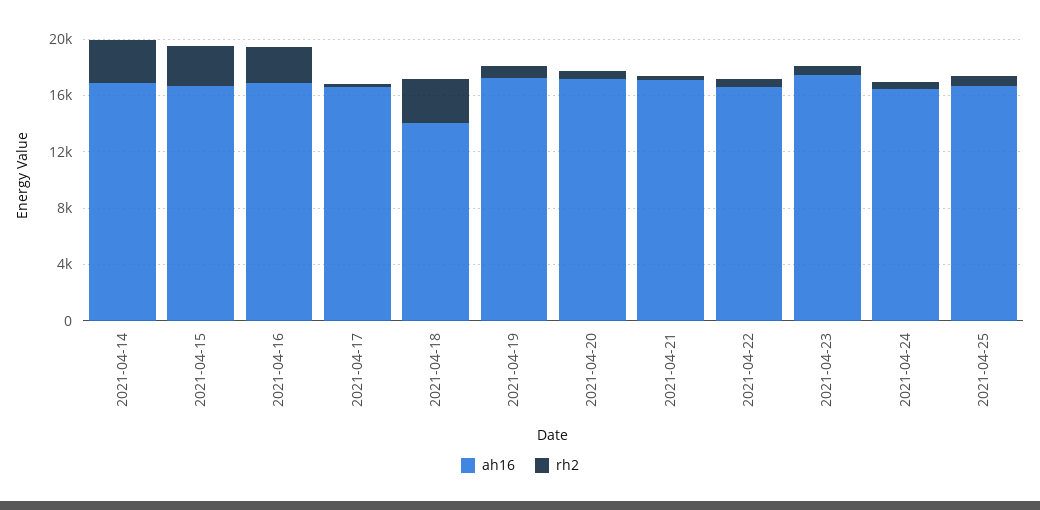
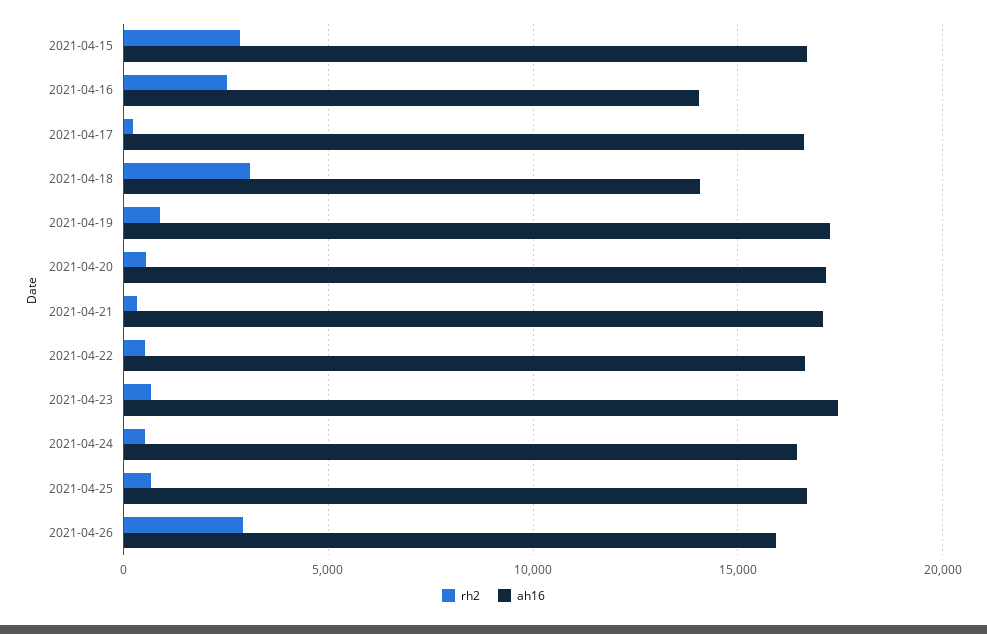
ah16, 2021-04-14: 17000 -> none
rh2, 2021-04-14: 3000 -> none
ah16, 2021-04-16: 17000 -> 14000
rh2, 2021-04-26: none -> 3000
ah16, 2021-04-26: none -> 16000

